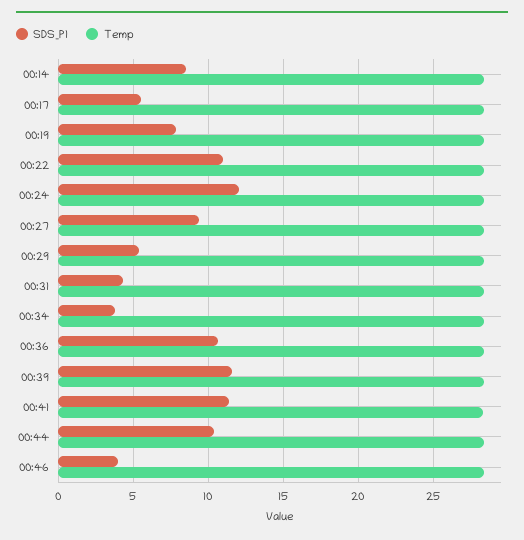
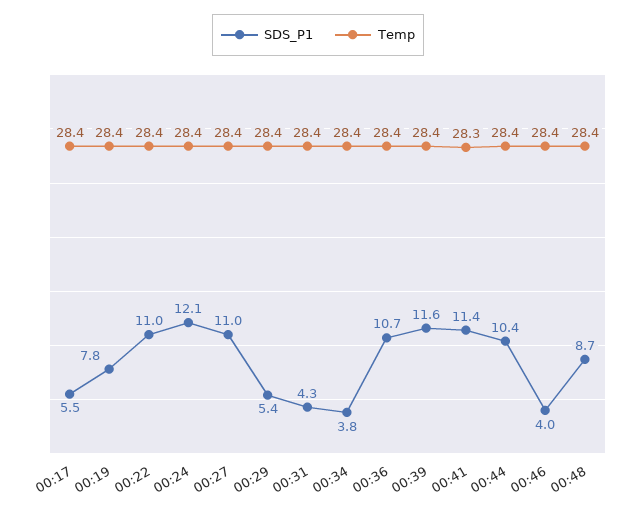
SDS_P1, 00:14: 8.5 -> none
Temp, 00:14: 28.5 -> none
SDS_P1, 00:27: 9.5 -> 11
SDS_P1, 00:48: none -> 8.7
Temp, 00:48: none -> 28.4

